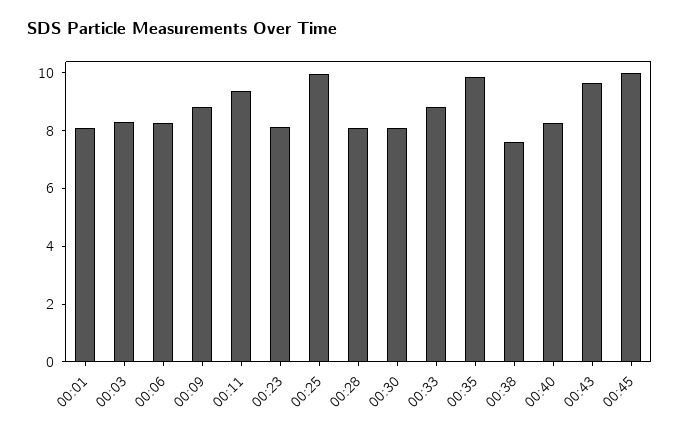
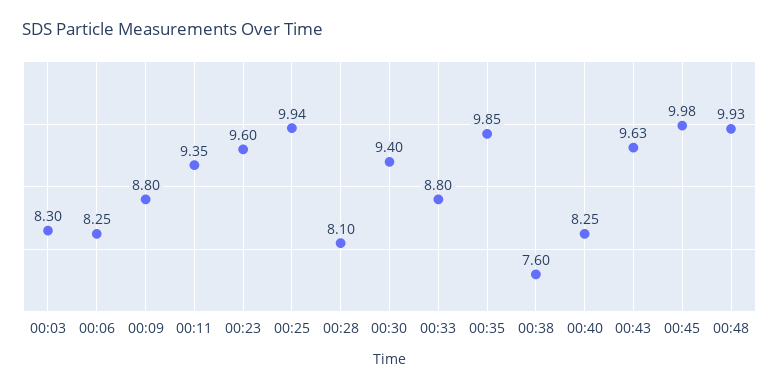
00:01: 8 -> none
00:23: 8 -> 9.6
00:30: 8 -> 9.4
00:48: none -> 9.93

